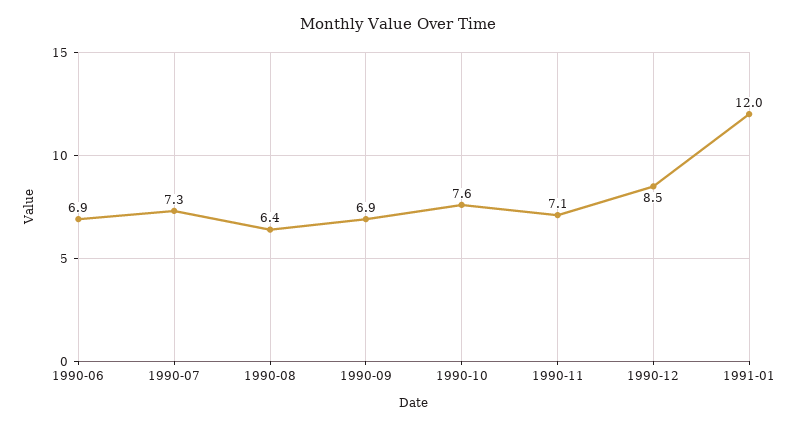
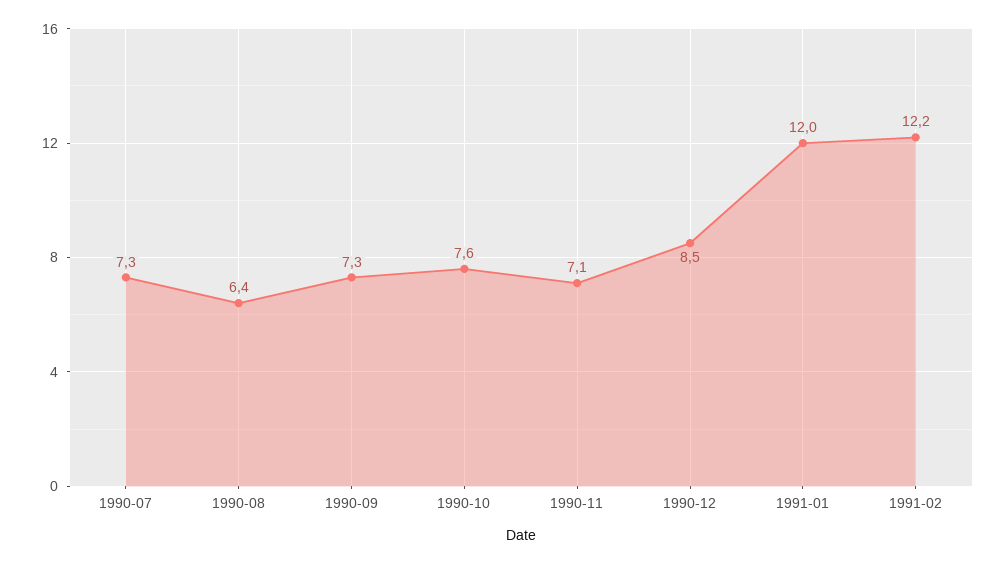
1990-06: 6.9 -> none
1990-09: 6.9 -> 7.3
1991-02: none -> 12.2

